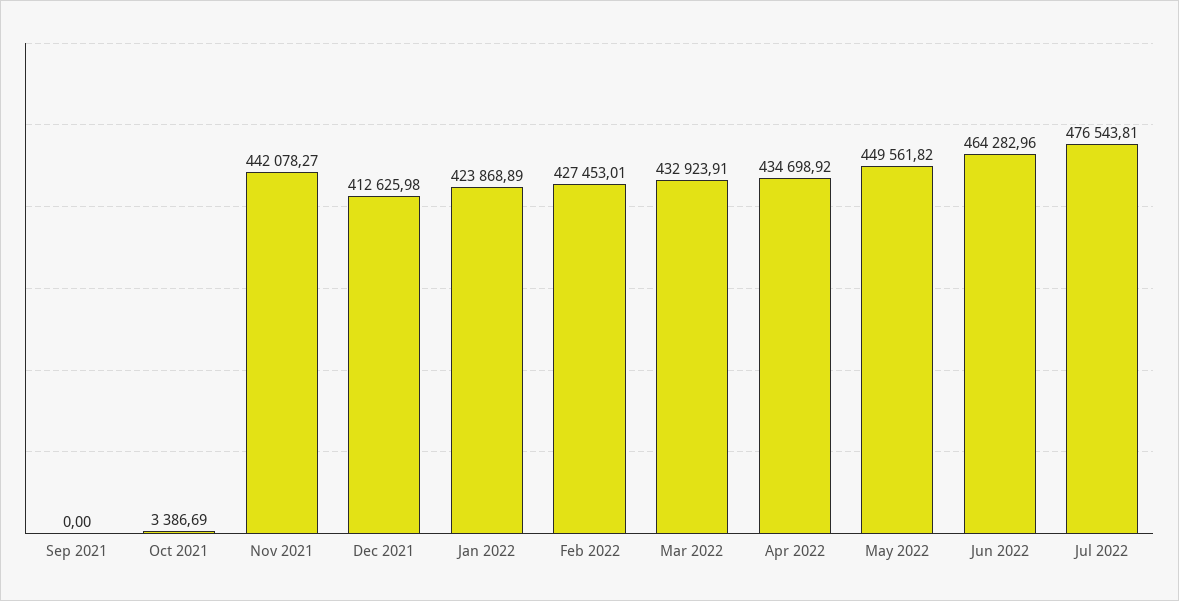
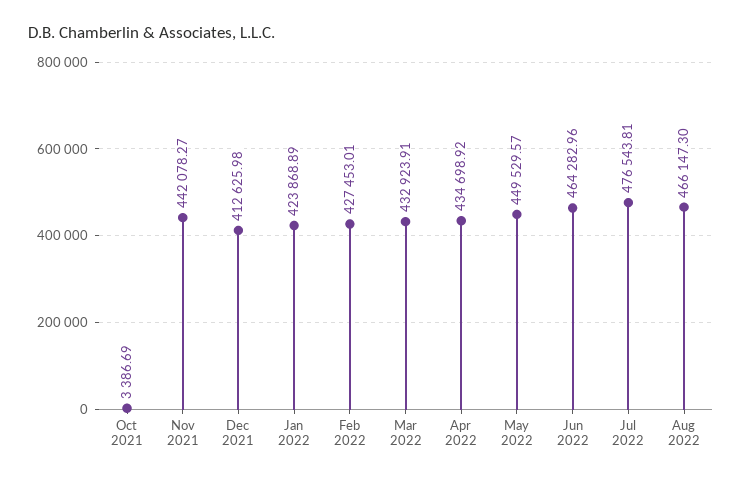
Sep 2021: 0 -> none
May 2022: 449561.82 -> 449529.57
Aug 2022: none -> 466147.3

